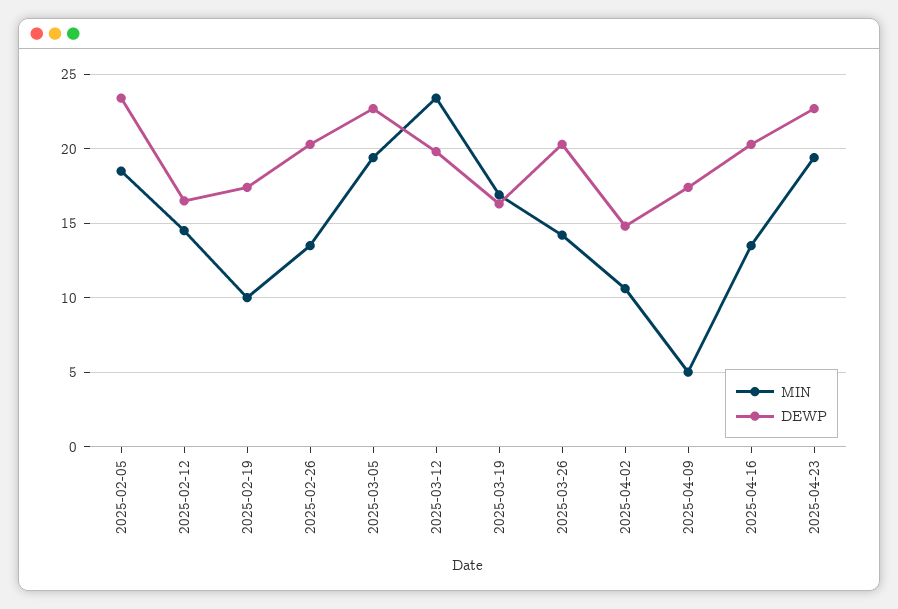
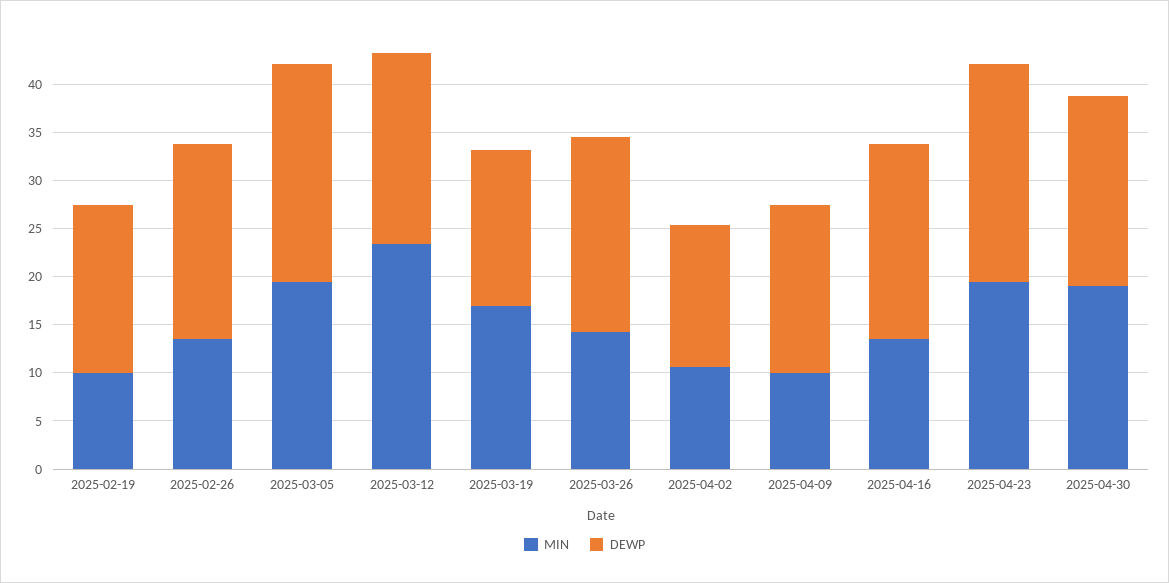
MIN, 2025-02-05: 18.5 -> none
DEWP, 2025-02-05: 23.5 -> none
MIN, 2025-02-12: 14.5 -> none
DEWP, 2025-02-12: 16.5 -> none
MIN, 2025-04-09: 5 -> 10
MIN, 2025-04-30: none -> 19
DEWP, 2025-04-30: none -> 20

